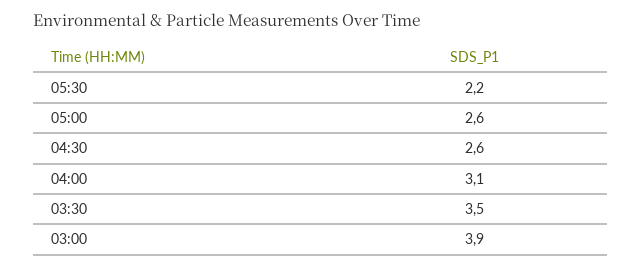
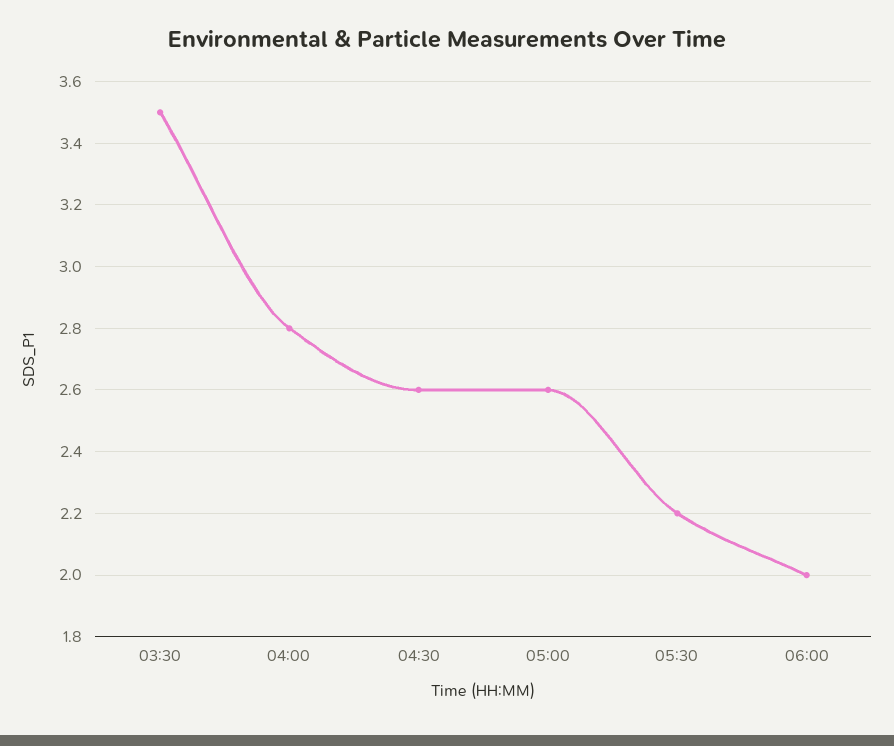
04:00: 3.1 -> 2.8
03:00: 3.9 -> none
06:00: none -> 2

